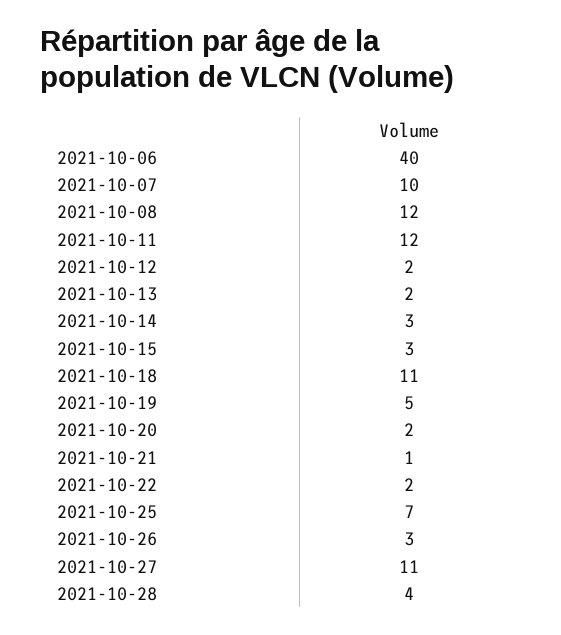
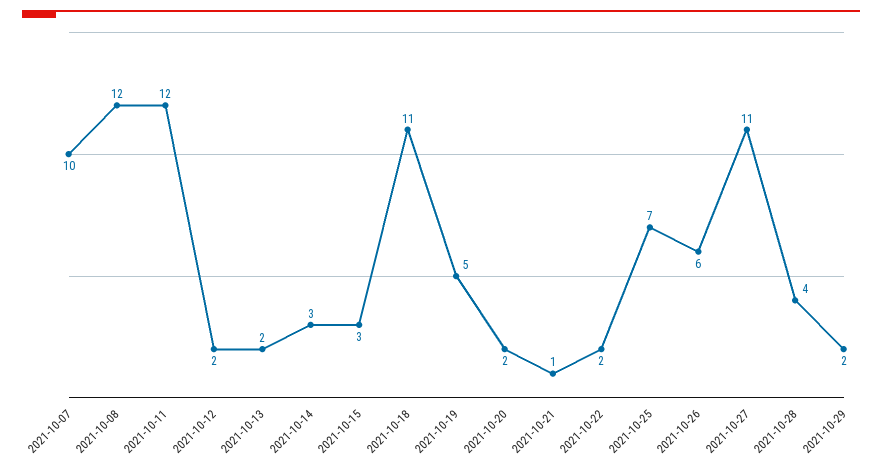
2021-10-06: 40 -> none
2021-10-26: 3 -> 6
2021-10-29: none -> 2

